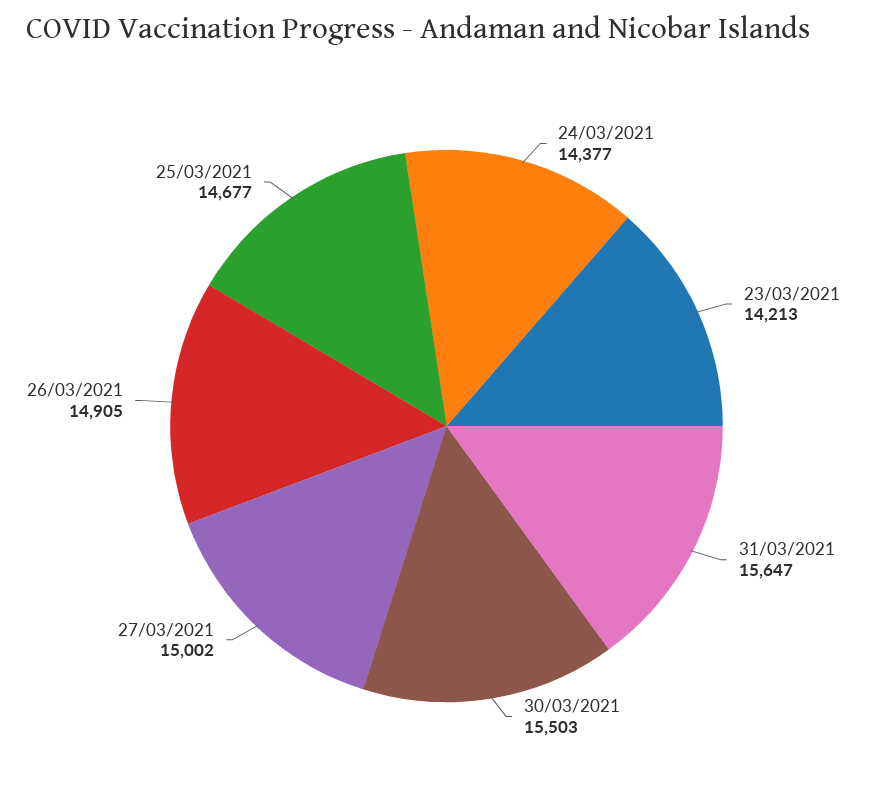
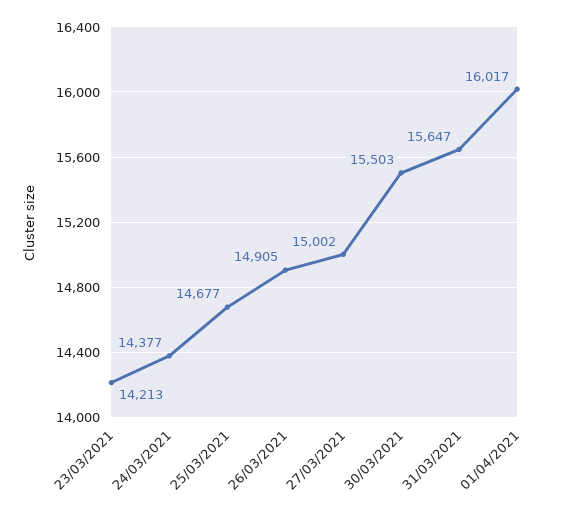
01/04/2021: none -> 16017

